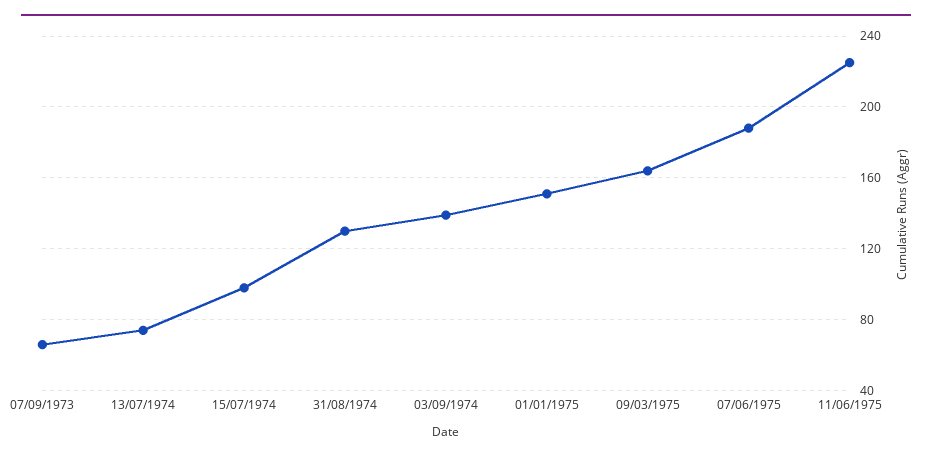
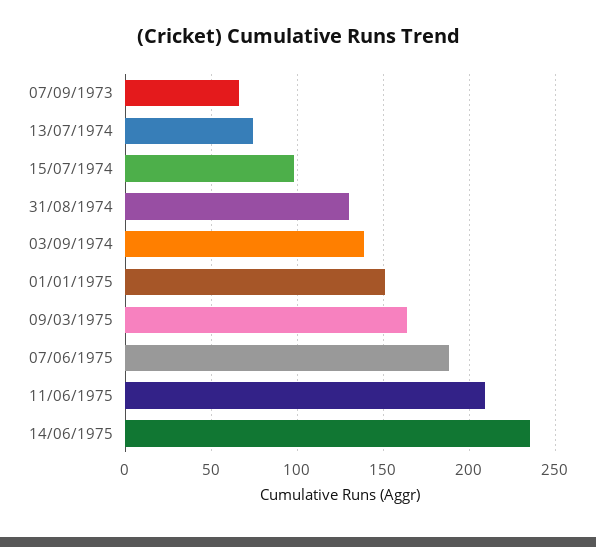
11/06/1975: 225 -> 210
14/06/1975: none -> 235

